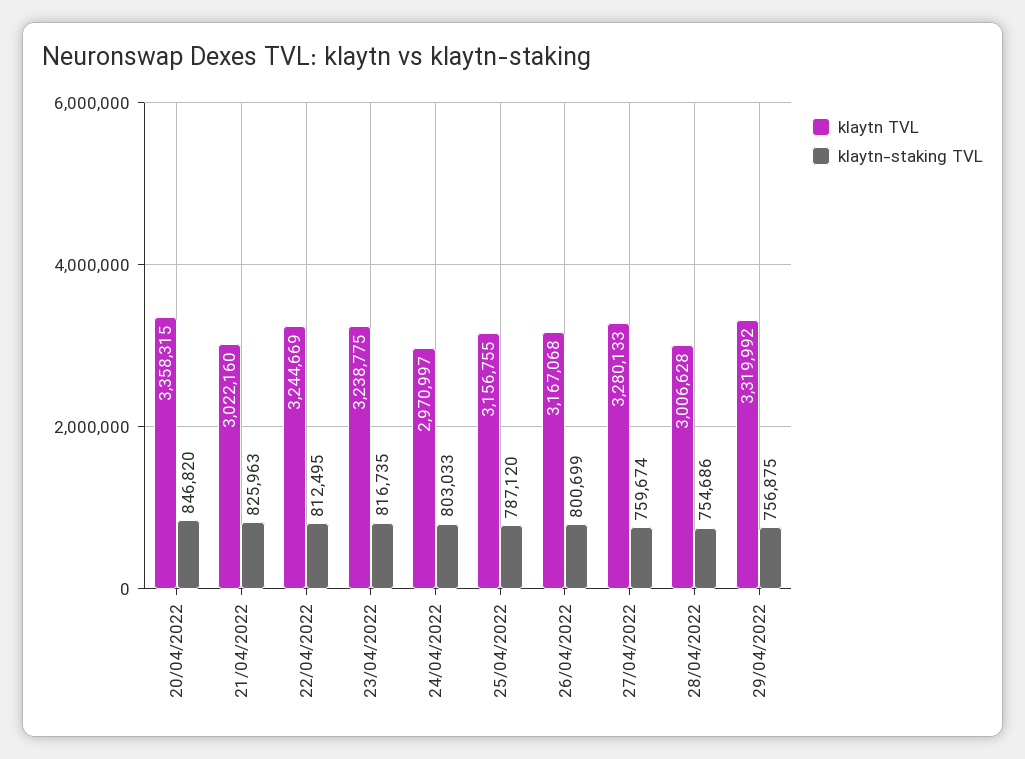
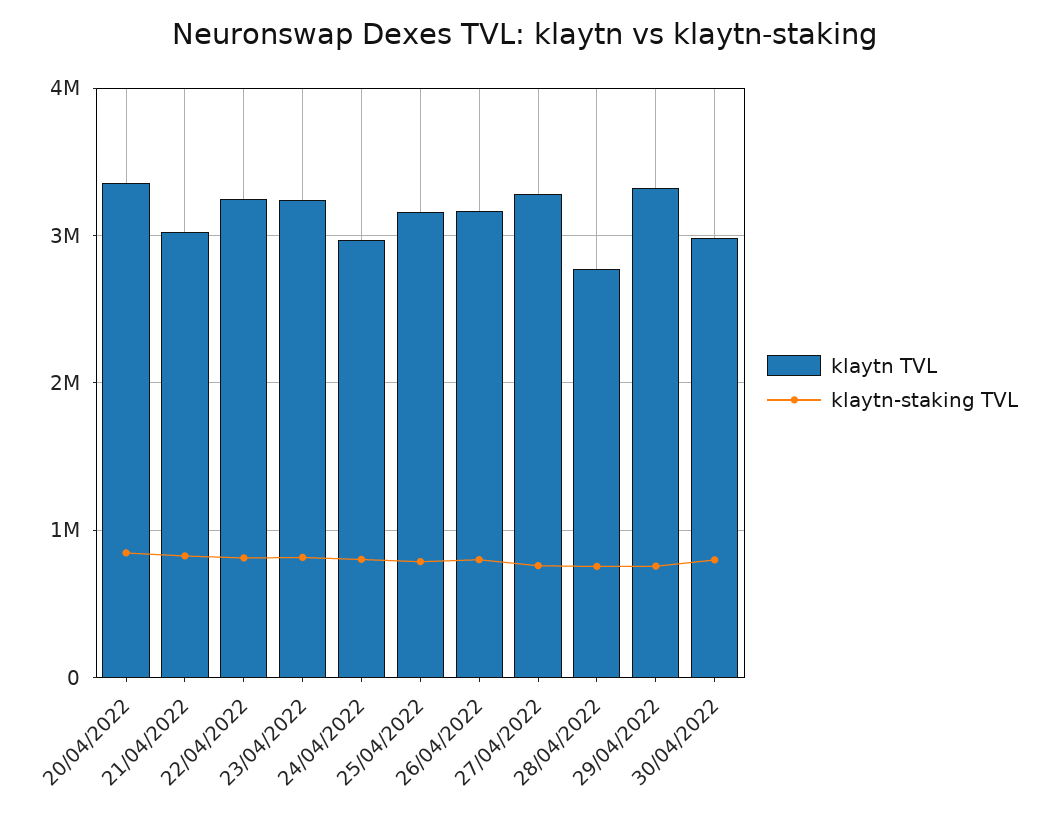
klaytn TVL, 28/04/2022: 3006628 -> 2800000
klaytn TVL, 30/04/2022: none -> 3000000
klaytn-staking TVL, 30/04/2022: none -> 800000

